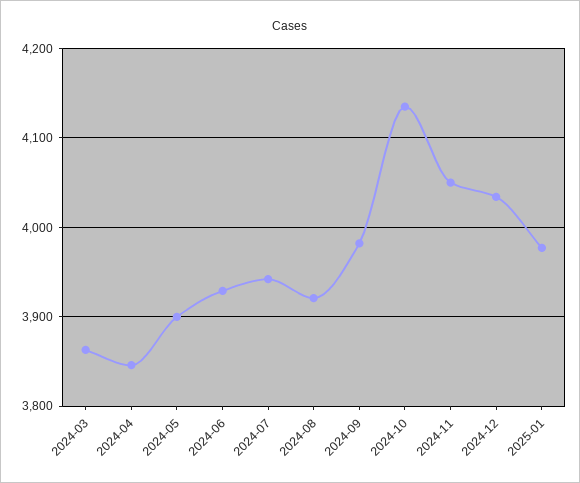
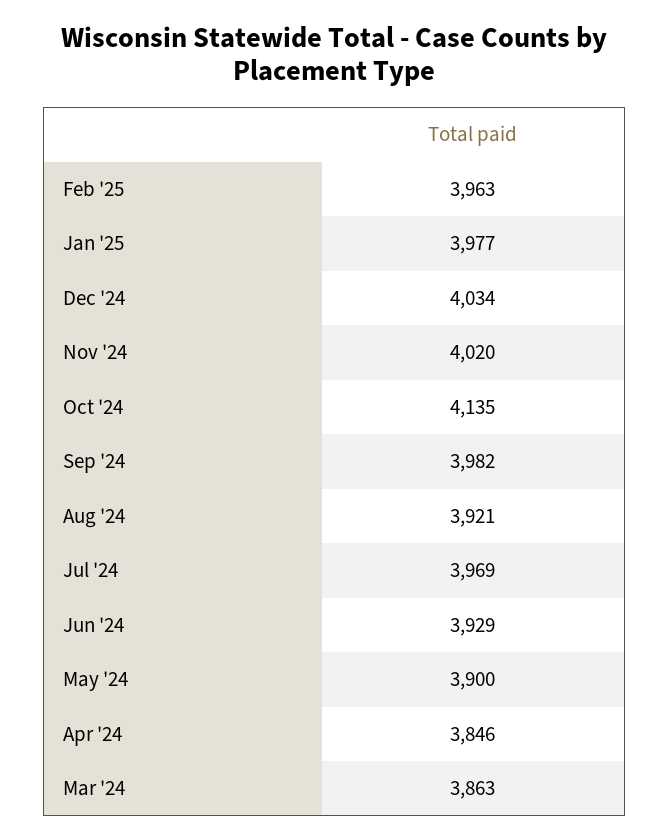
2024-07: 3940 -> 3969
2024-11: 4050 -> 4020
Feb '25: none -> 3963

